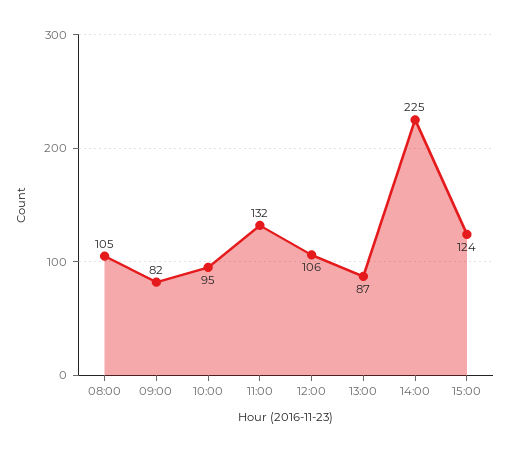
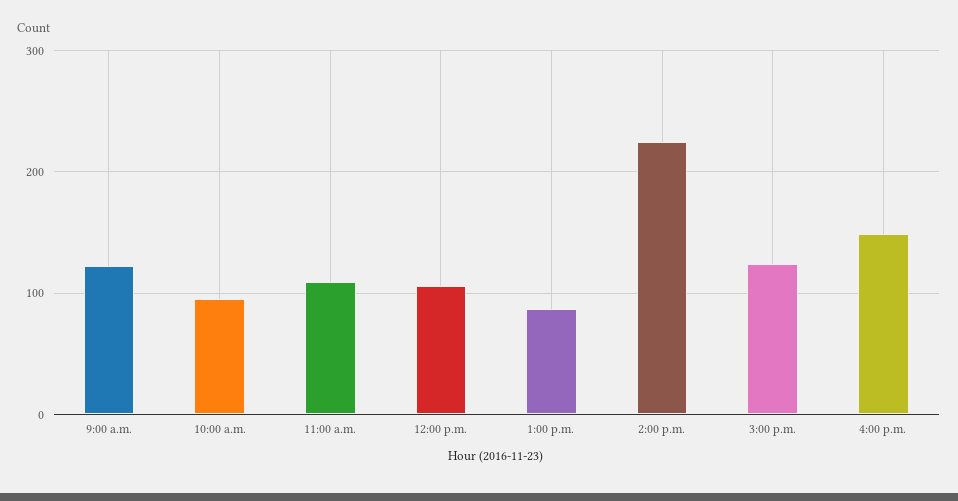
08:00: 105 -> none
09:00: 82 -> 120
11:00: 132 -> 110
4:00 p.m.: none -> 150

